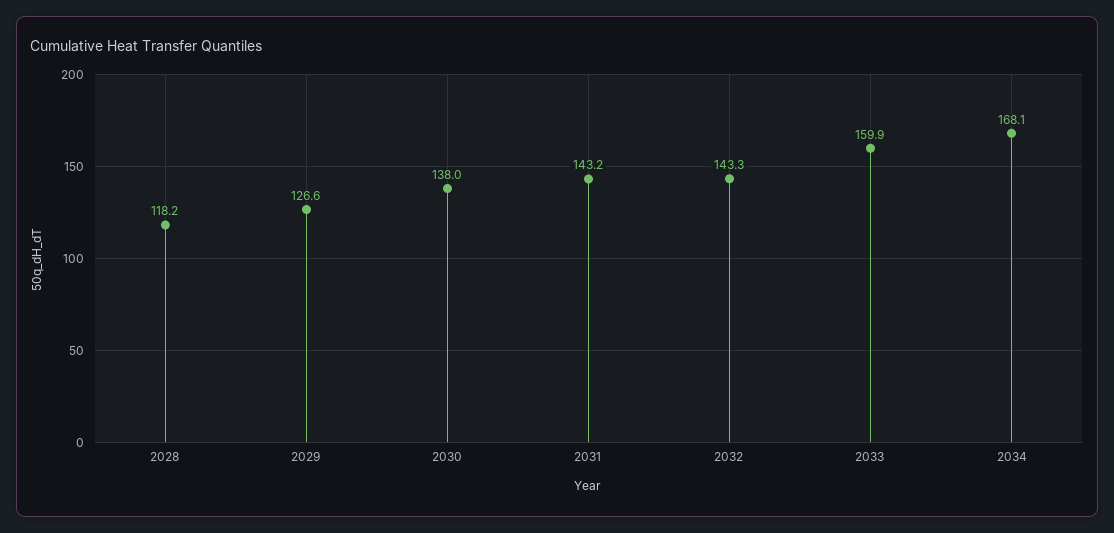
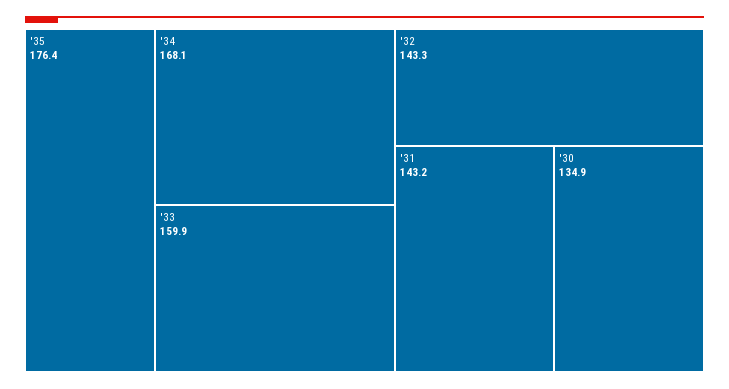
2028: 118.2 -> none
2029: 126.6 -> none
2030: 138 -> 134.9
'35: none -> 176.4

